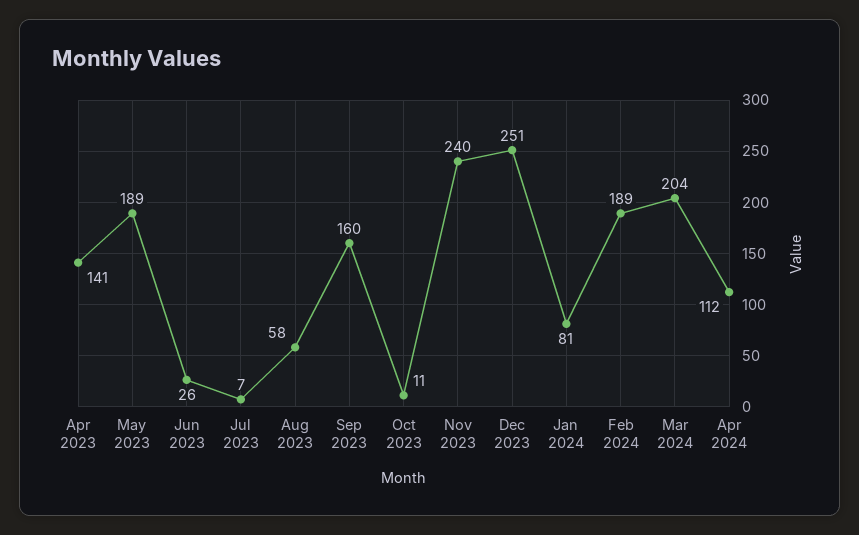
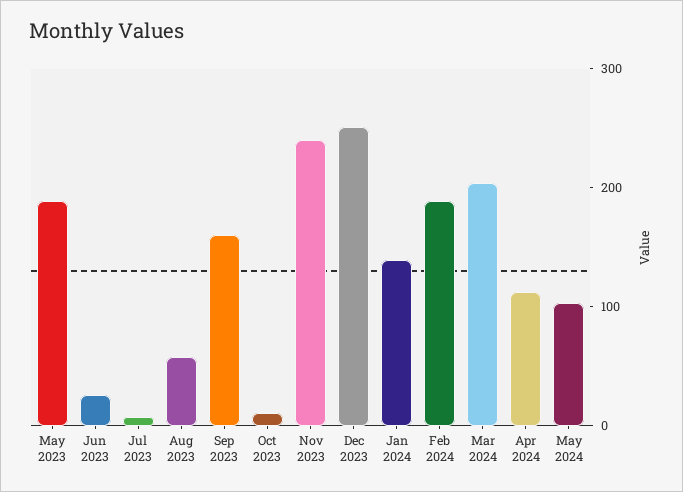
Apr 2023: 141 -> none
Jan 2024: 81 -> 140
May 2024: none -> 100

